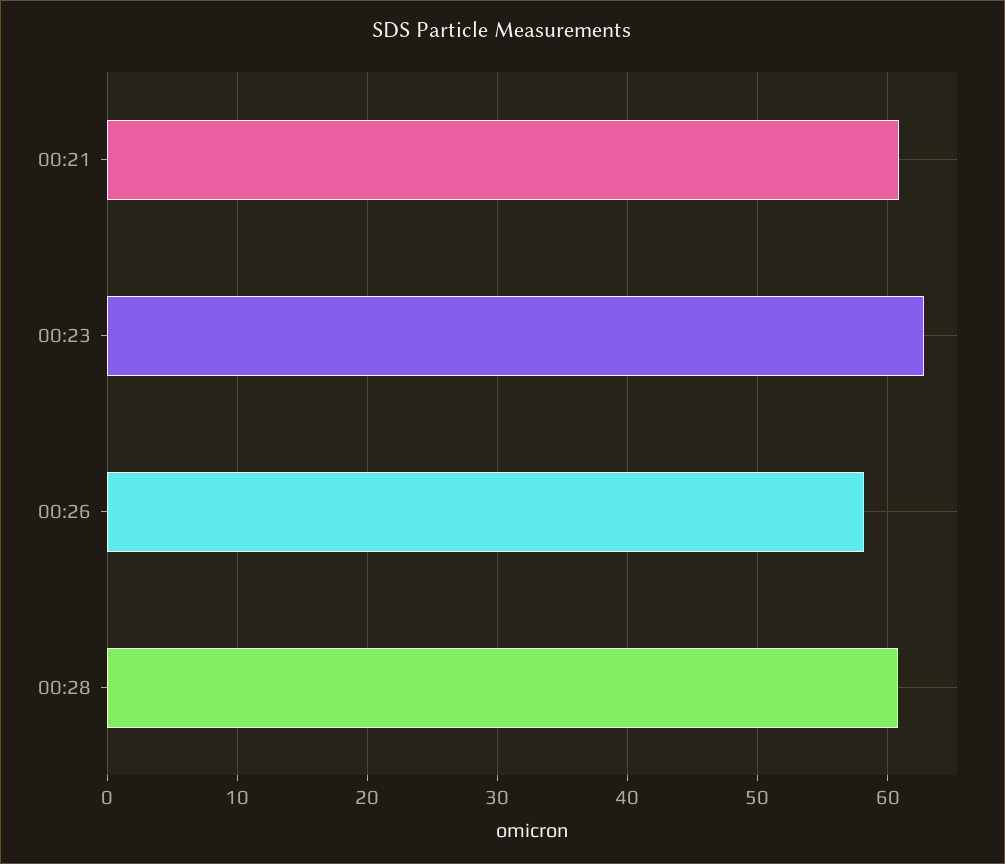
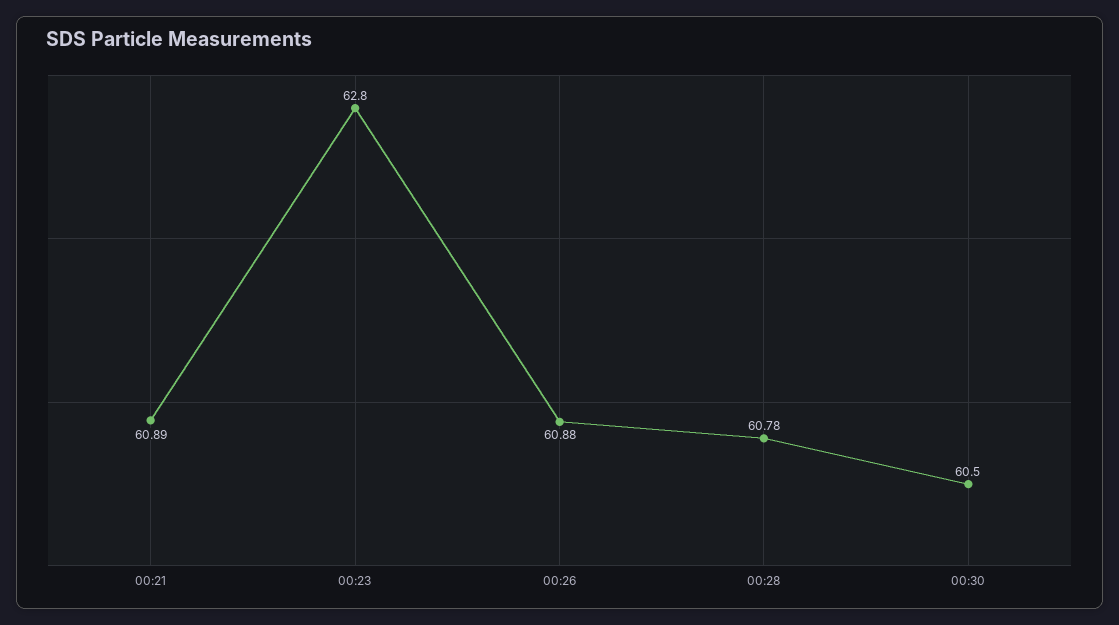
00:26: 58 -> 60.88
00:30: none -> 60.5

